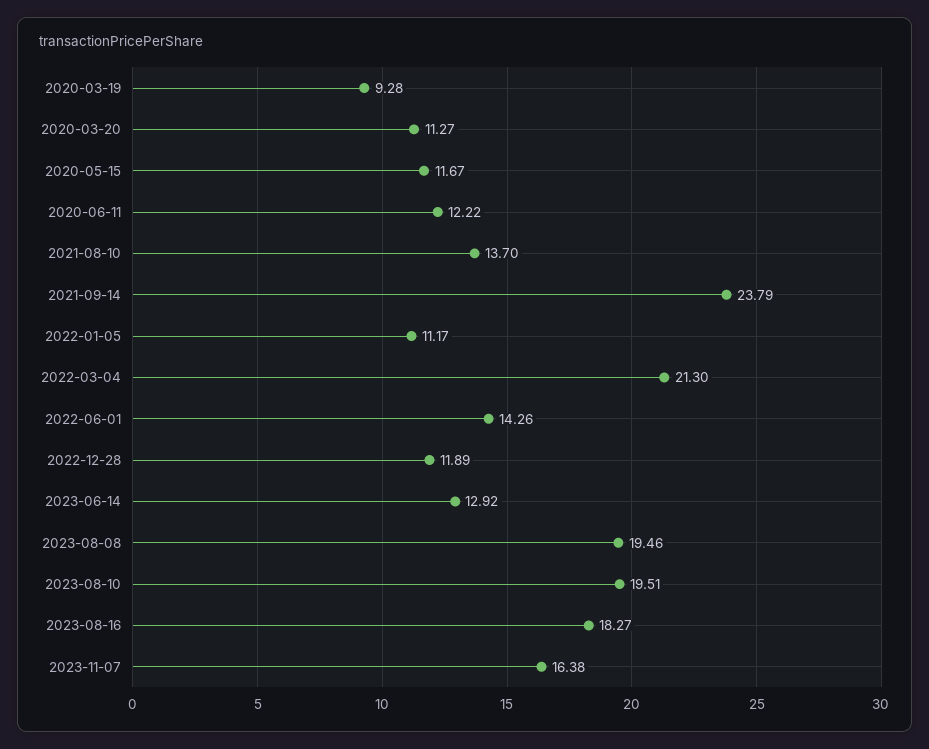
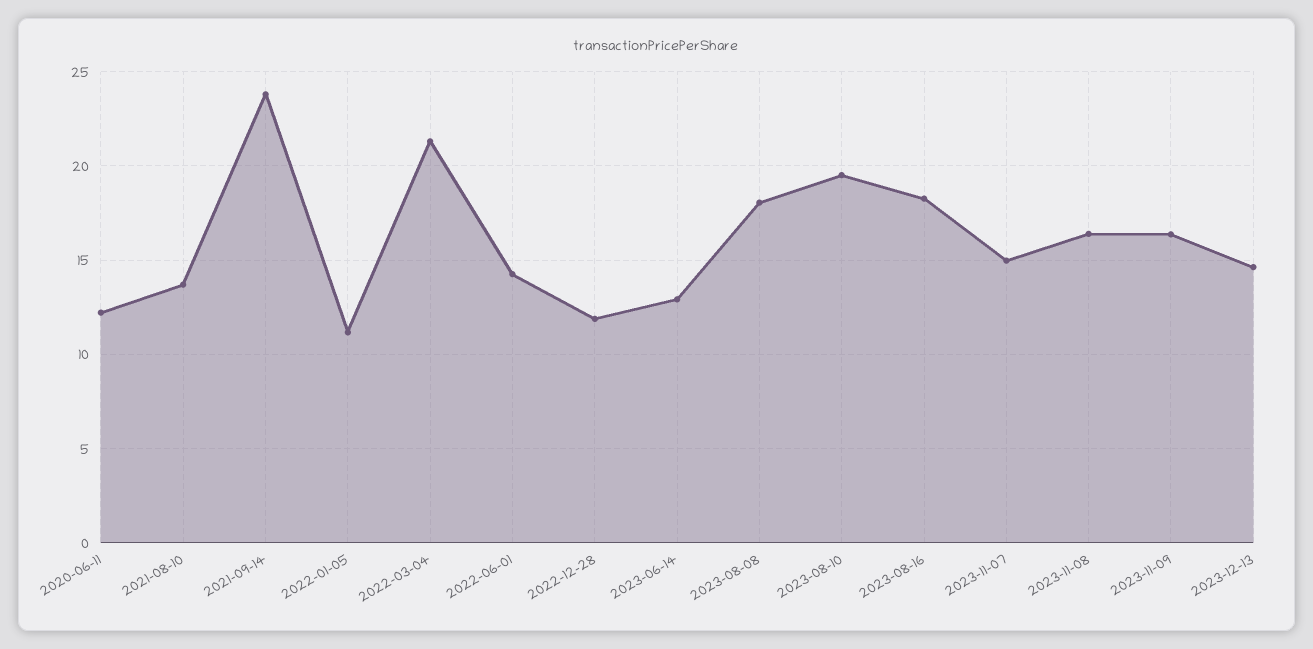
2020-03-19: 9.28 -> none
2020-03-20: 11.27 -> none
2020-05-15: 11.67 -> none
2023-08-08: 19.46 -> 18
2023-11-07: 16.38 -> 15
2023-11-08: none -> 16.5
2023-11-09: none -> 16.5
2023-12-13: none -> 14.5

